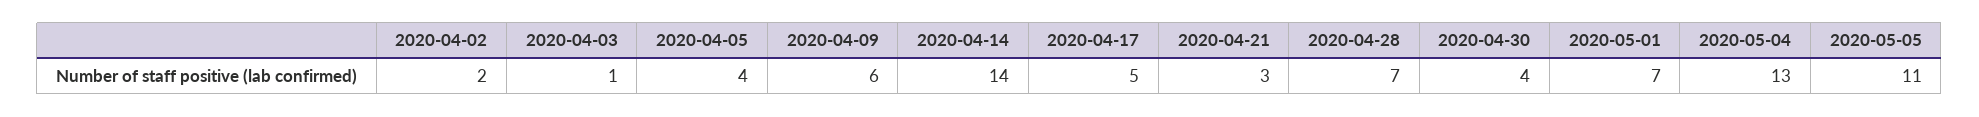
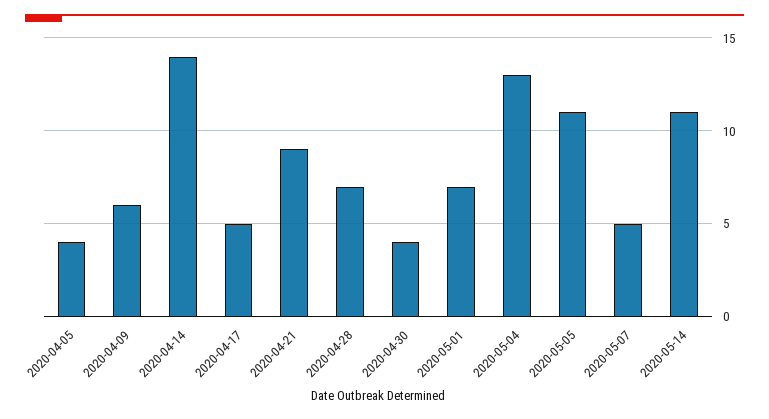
2020-04-02: 2 -> none
2020-04-03: 1 -> none
2020-04-21: 3 -> 9
2020-05-07: none -> 5
2020-05-14: none -> 11

